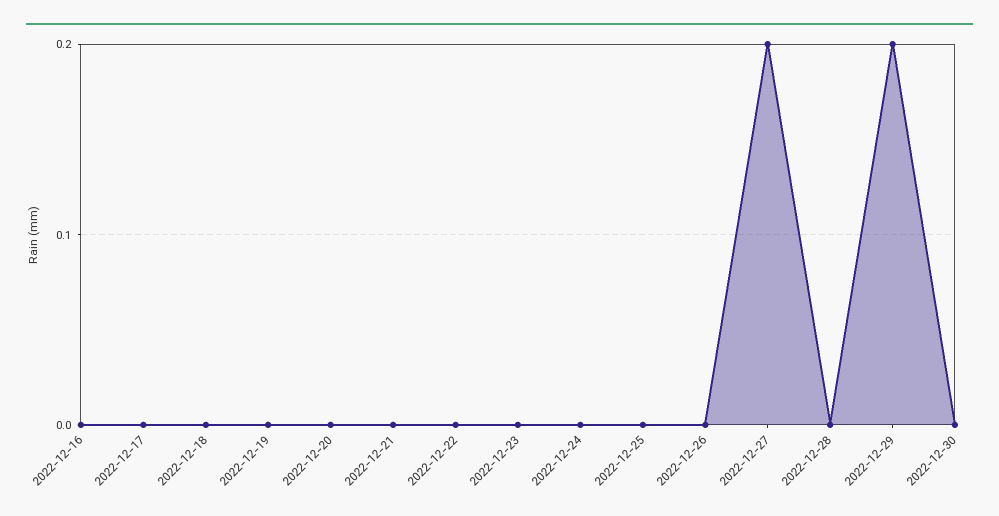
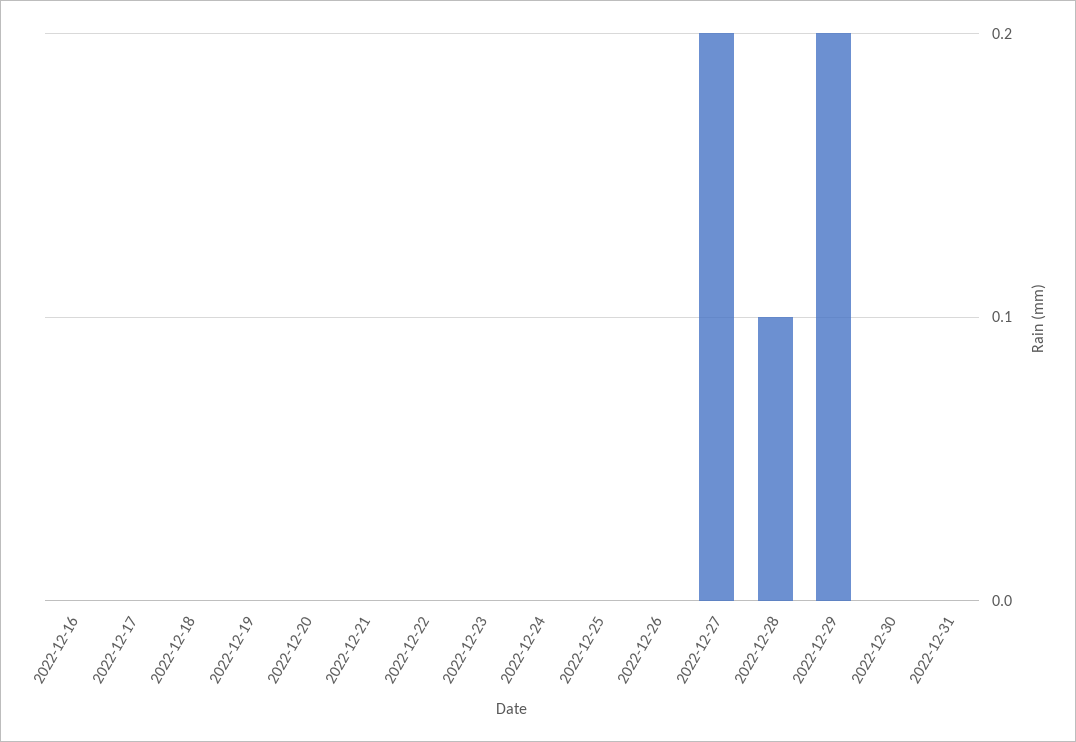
2022-12-28: 0 -> 0.1
2022-12-31: none -> 0

